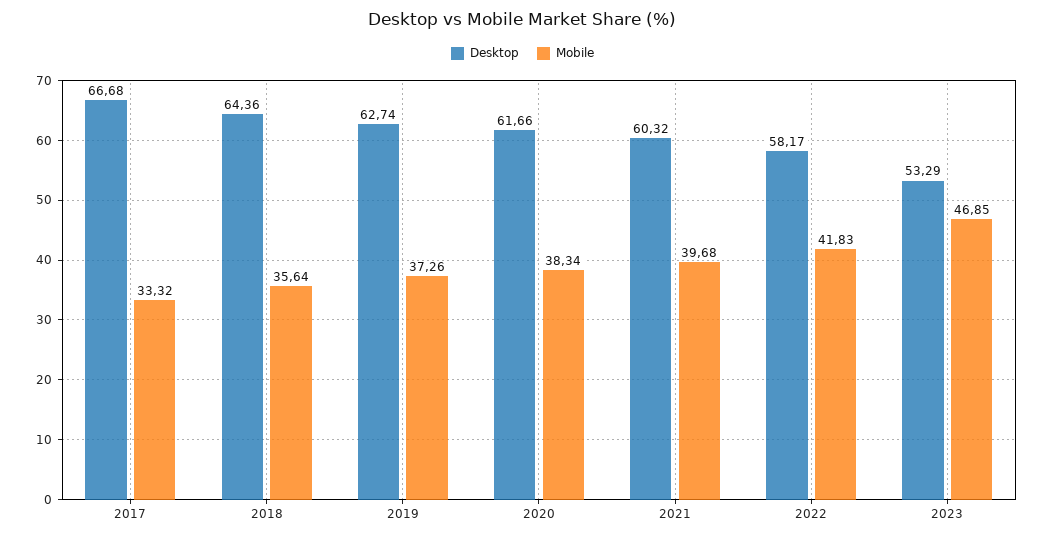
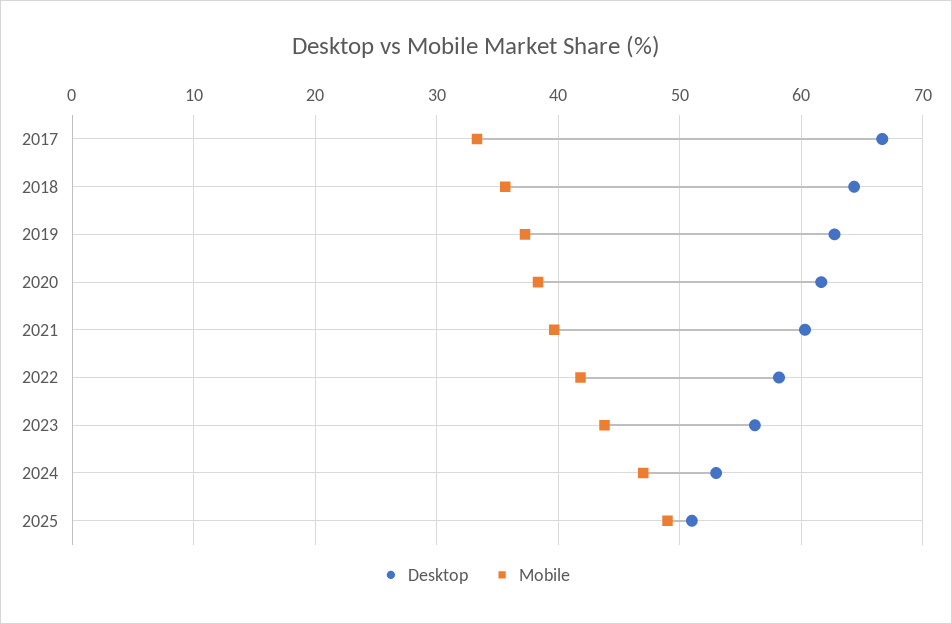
Desktop, 2023: 53.29 -> 56
Mobile, 2023: 46.85 -> 44
Desktop, 2024: none -> 53
Mobile, 2024: none -> 47
Desktop, 2025: none -> 51
Mobile, 2025: none -> 49

